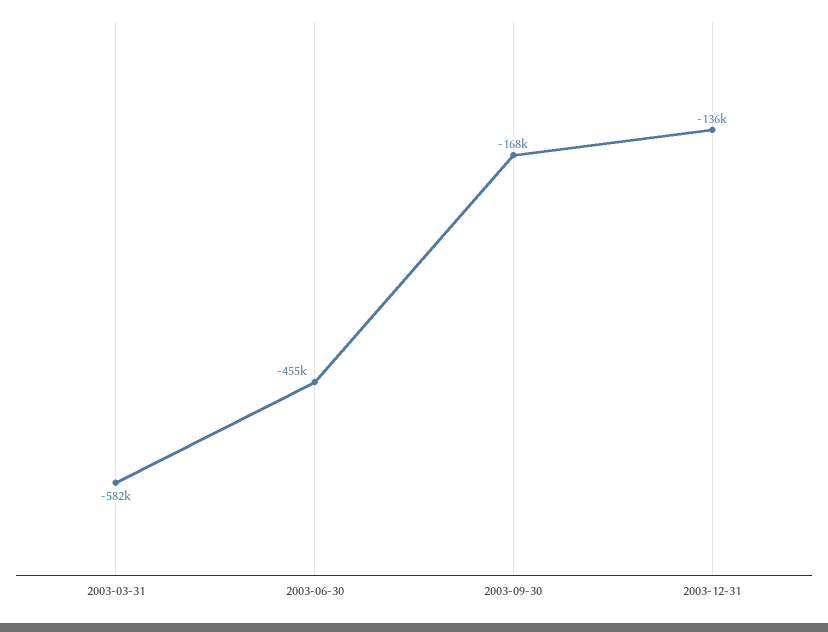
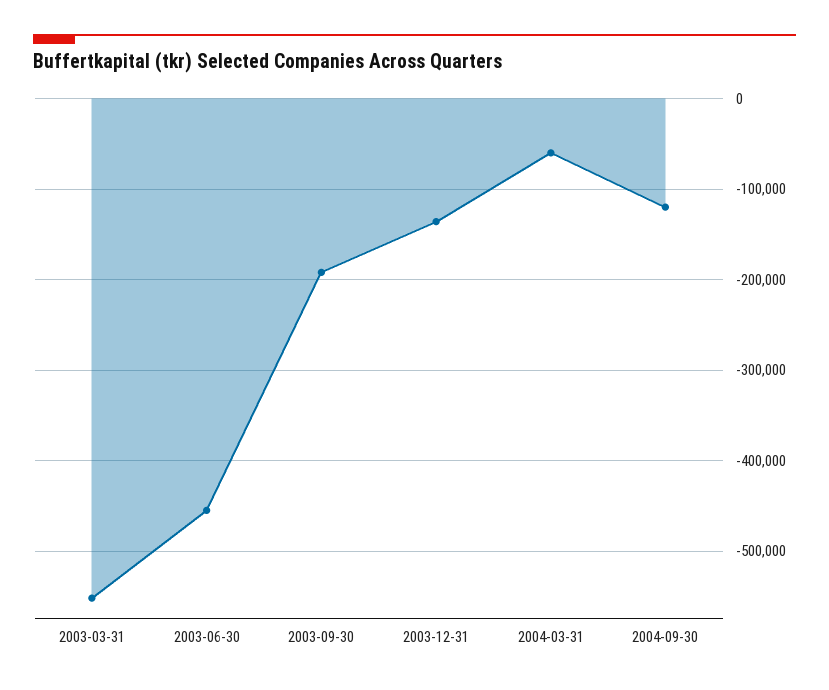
2003-03-31: -582000 -> -550000
2003-09-30: -168000 -> -190000
2004-03-31: none -> -60000
2004-09-30: none -> -120000

